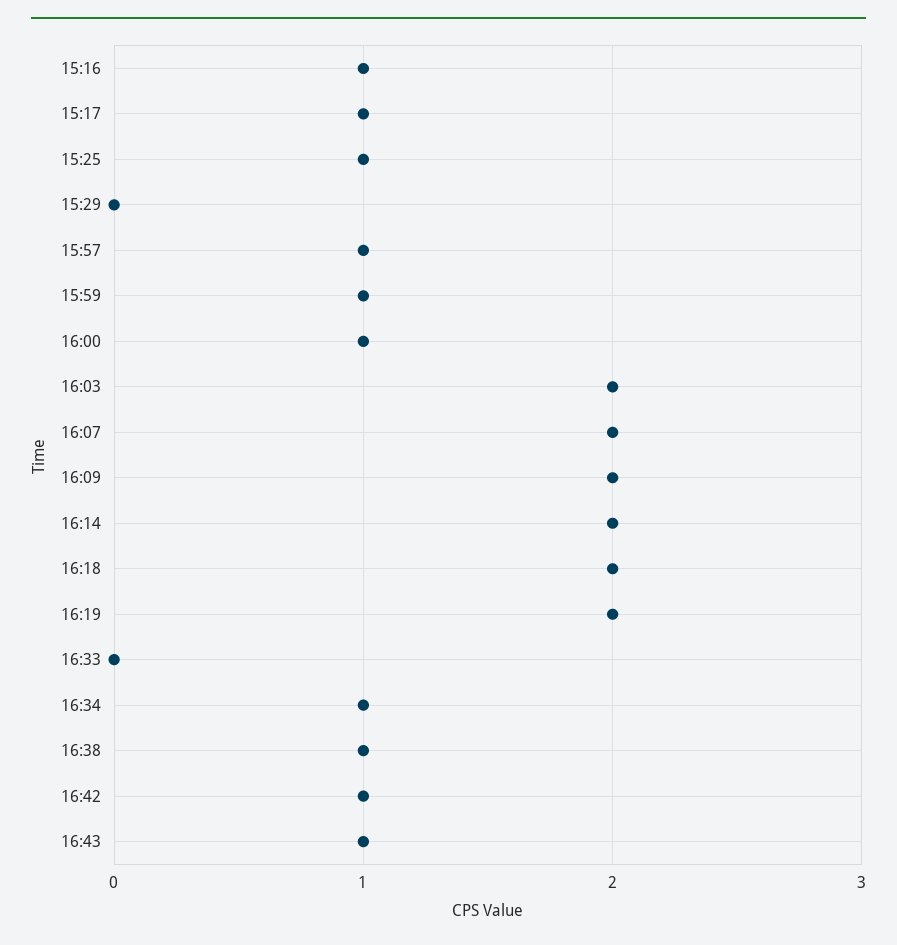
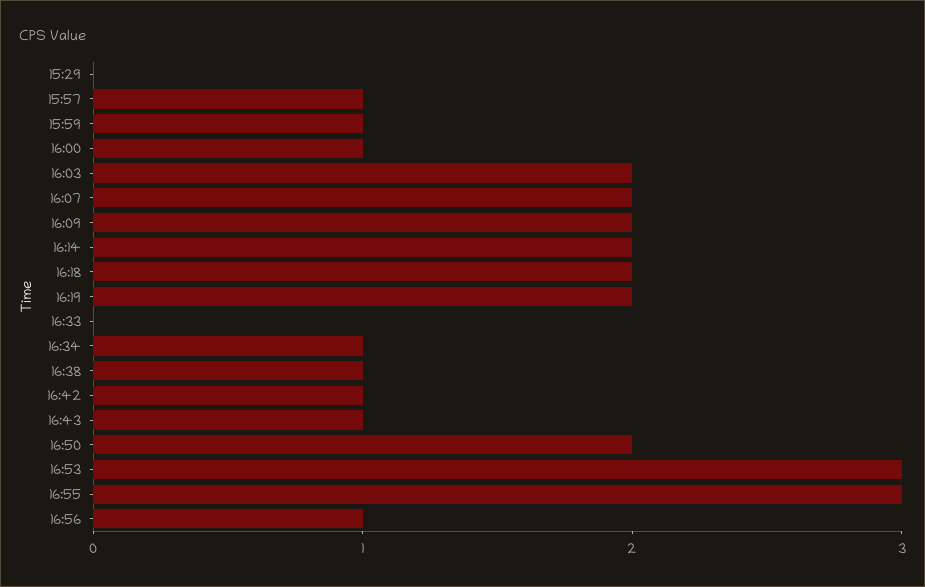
15:16: 1 -> none
15:17: 1 -> none
15:25: 1 -> none
16:50: none -> 2
16:53: none -> 3
16:55: none -> 3
16:56: none -> 1

